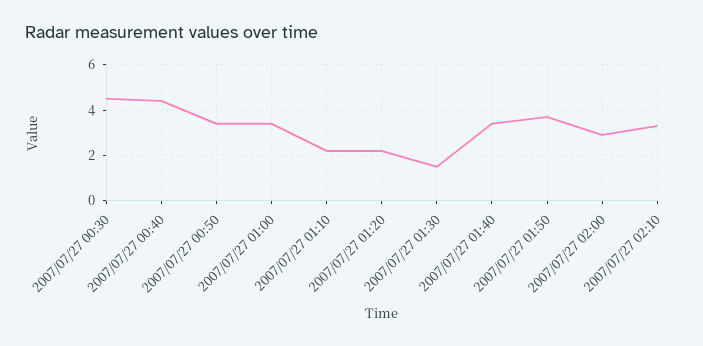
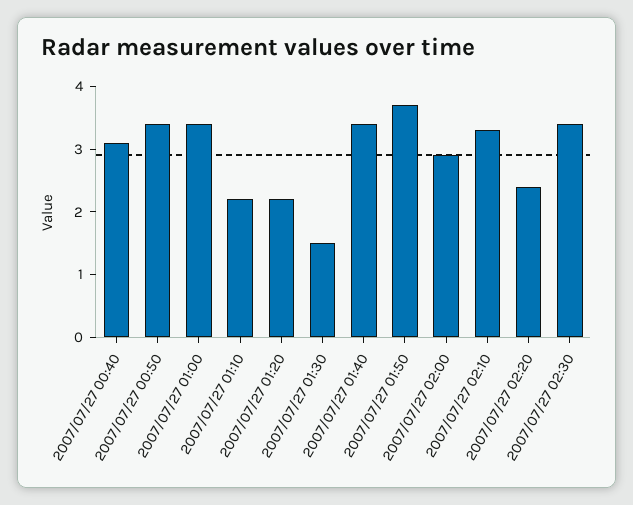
2007/07/27 00:30: 4.5 -> none
2007/07/27 00:40: 4.5 -> 3
2007/07/27 02:20: none -> 2.5
2007/07/27 02:30: none -> 3.5

